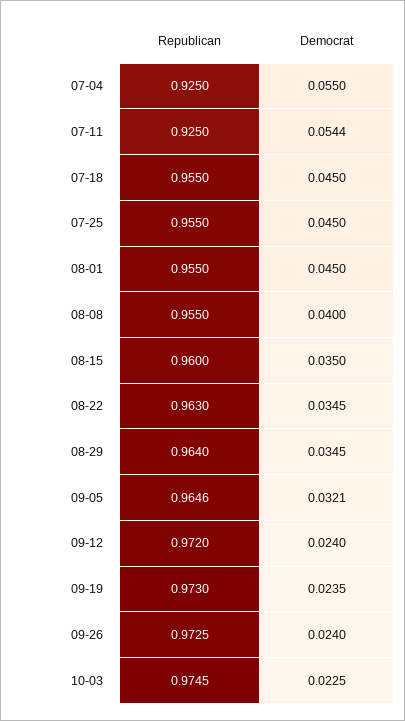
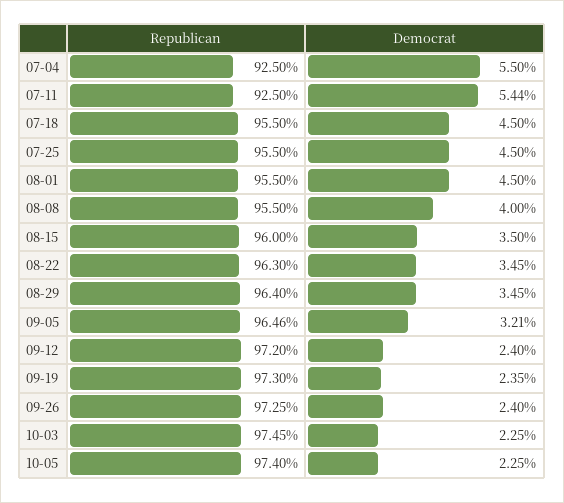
Republican, 10-05: none -> 0.974
Democrat, 10-05: none -> 0.0225

